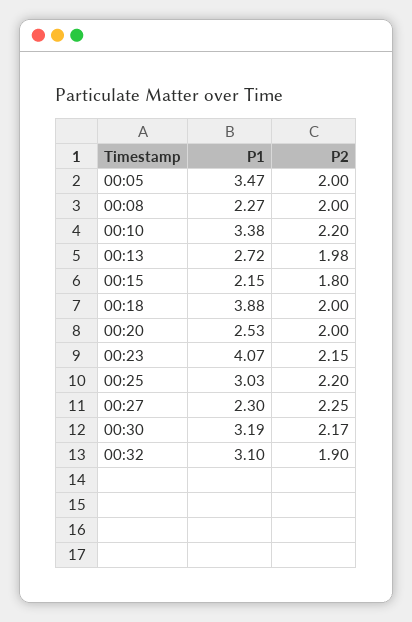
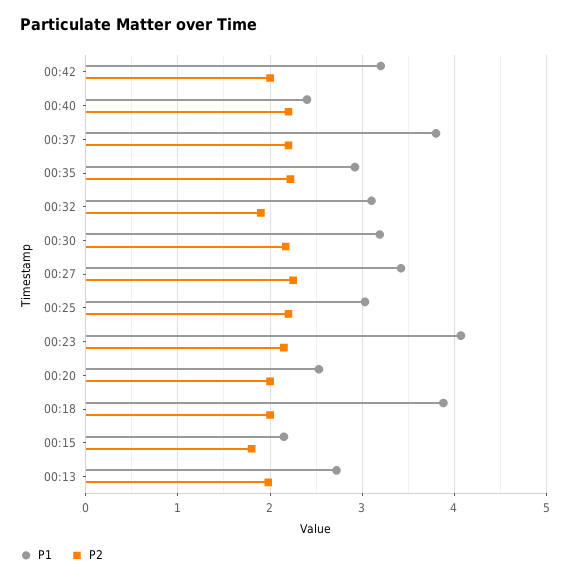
P1, 00:05: 3.47 -> none
P2, 00:05: 2 -> none
P1, 00:08: 2.27 -> none
P2, 00:08: 2 -> none
P1, 00:10: 3.38 -> none
P2, 00:10: 2.2 -> none
P1, 00:27: 2.3 -> 3.4
P1, 00:42: none -> 3.2
P2, 00:42: none -> 2
P1, 00:40: none -> 2.4
P2, 00:40: none -> 2.2
P1, 00:37: none -> 3.8
P2, 00:37: none -> 2.2
P1, 00:35: none -> 2.9
P2, 00:35: none -> 2.2

